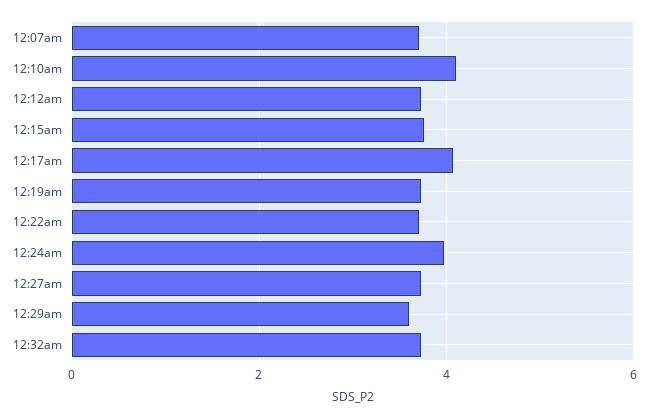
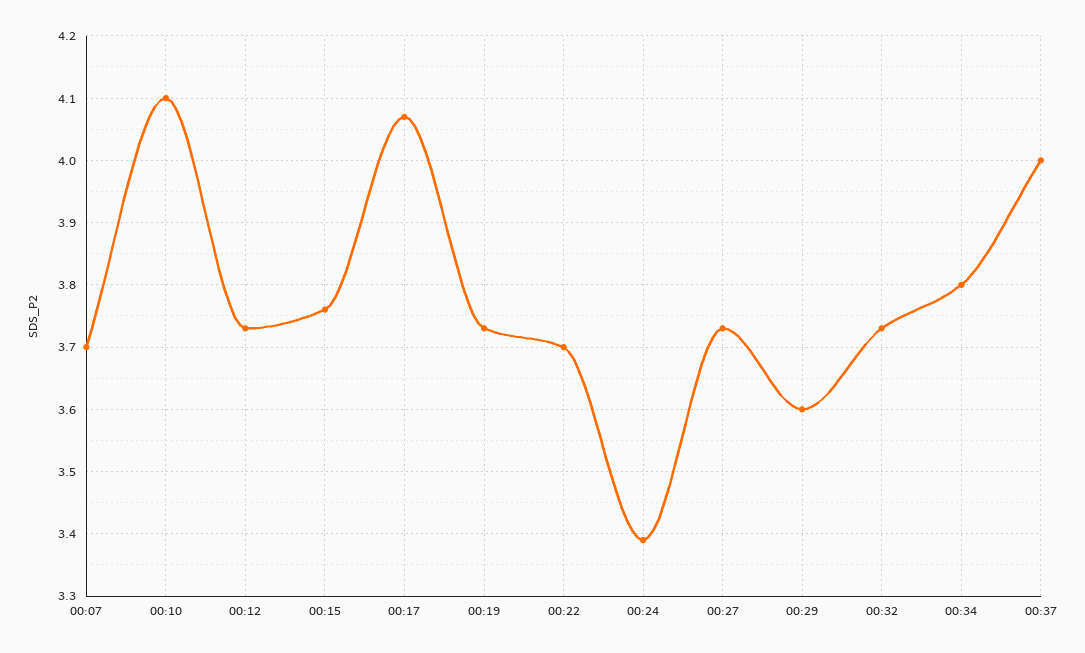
12:24am: 4 -> 3.39
00:34: none -> 3.8
00:37: none -> 4

